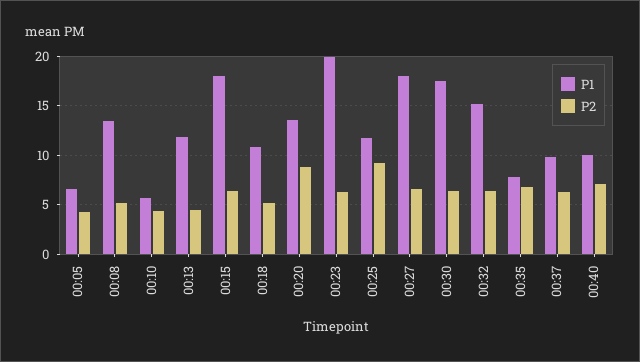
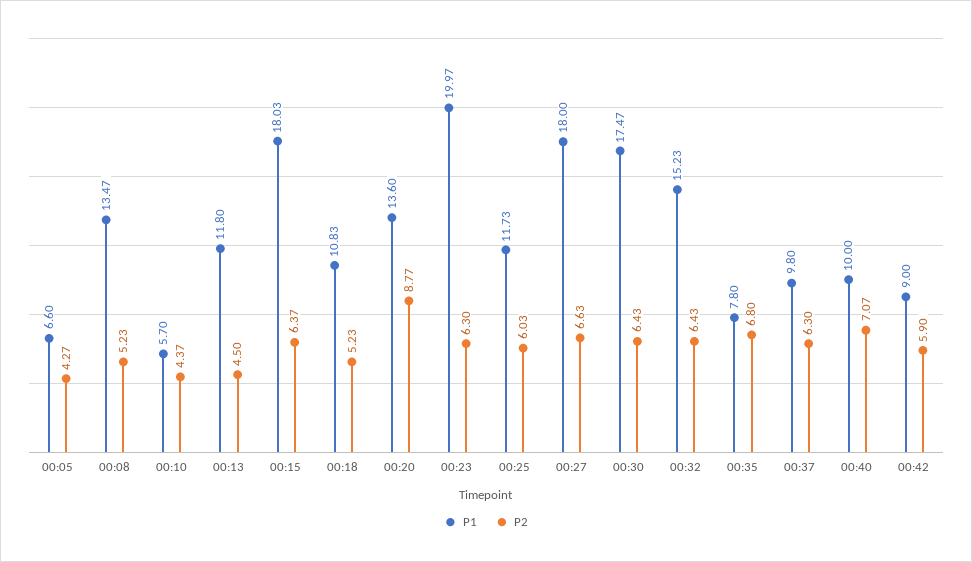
P2, 00:25: 9 -> 6.03
P1, 00:42: none -> 9
P2, 00:42: none -> 5.9

